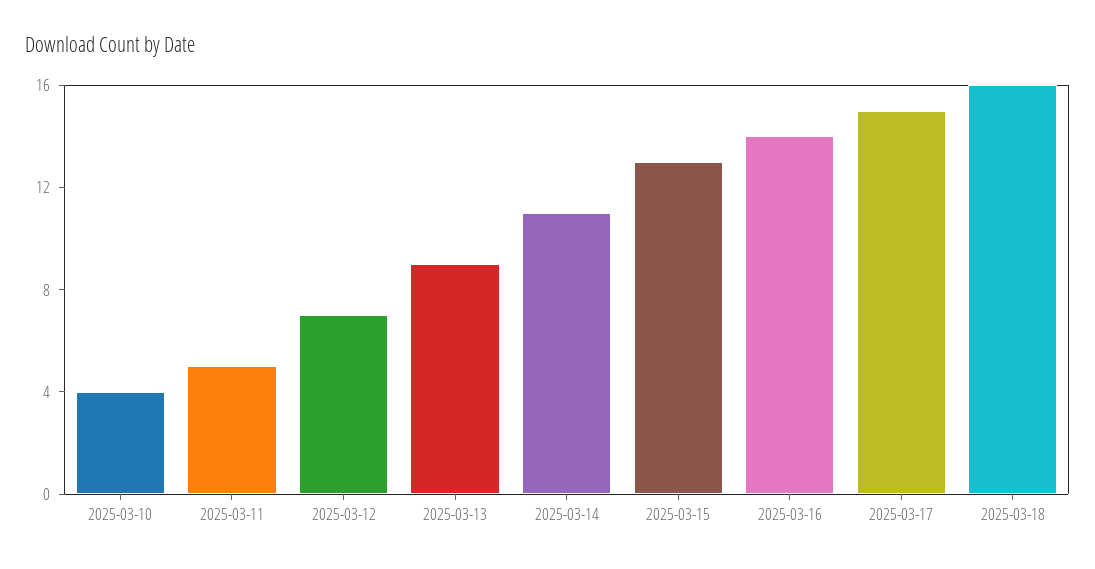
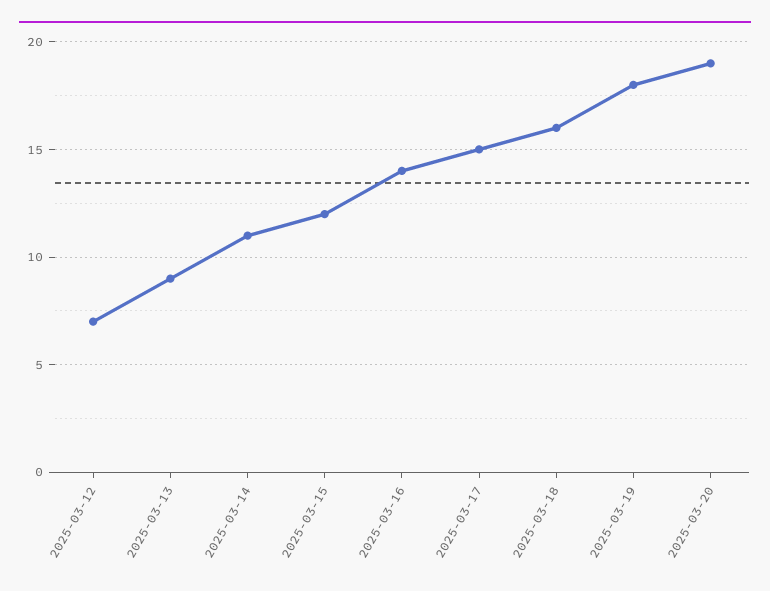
2025-03-10: 4 -> none
2025-03-11: 5 -> none
2025-03-15: 13 -> 12
2025-03-19: none -> 18
2025-03-20: none -> 19

